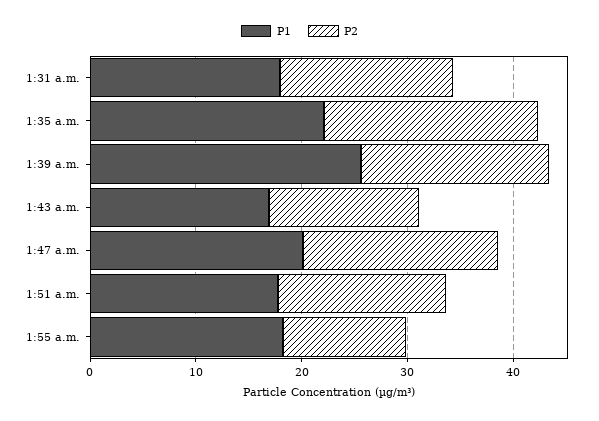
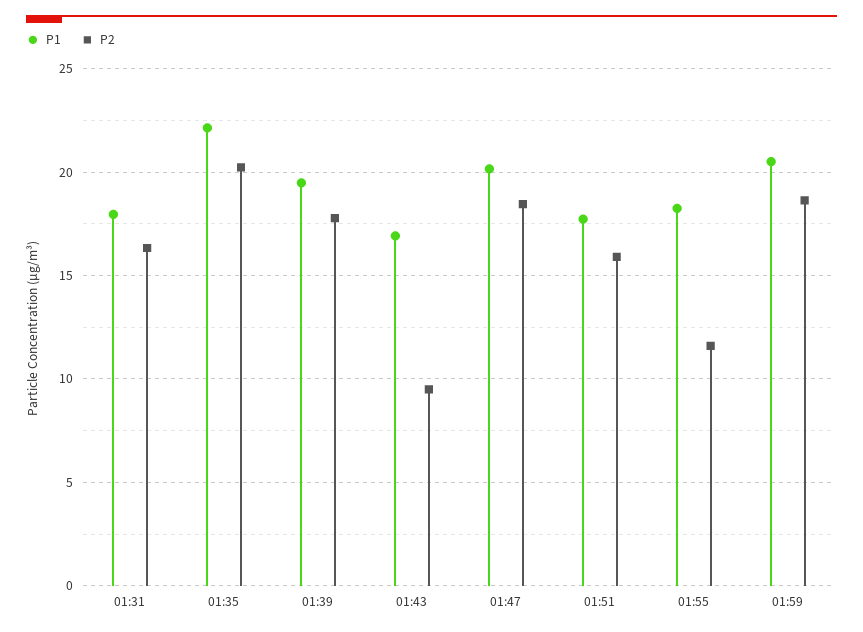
P1, 1:39 a.m.: 26 -> 19.5
P2, 1:43 a.m.: 14 -> 9.5
P1, 01:59: none -> 20.5
P2, 01:59: none -> 18.5

